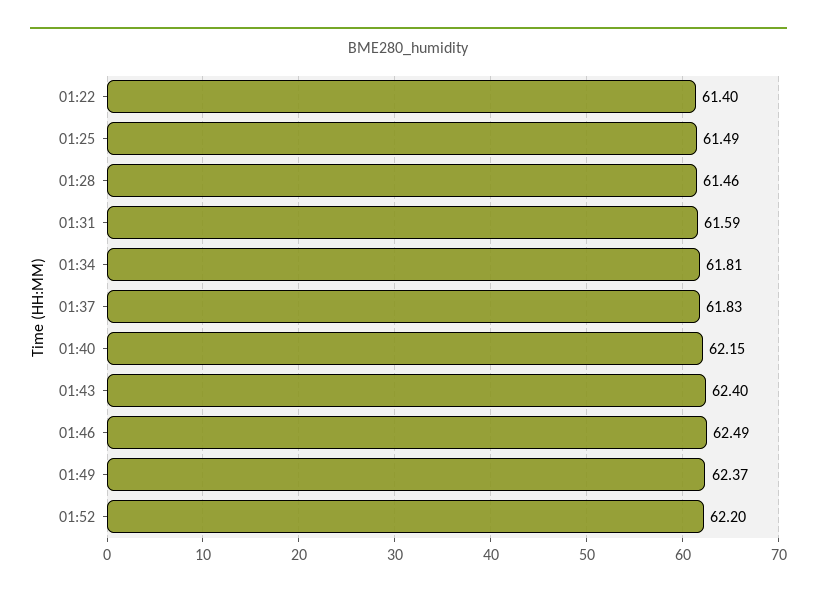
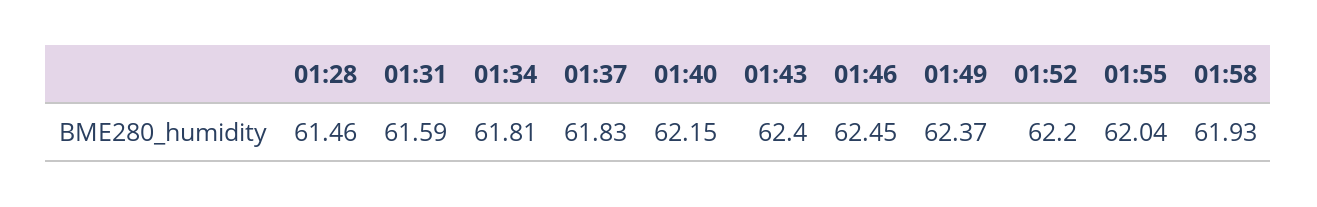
01:22: 61.4 -> none
01:25: 61.49 -> none
01:46: 62.49 -> 62.45
01:55: none -> 62.04
01:58: none -> 61.93

